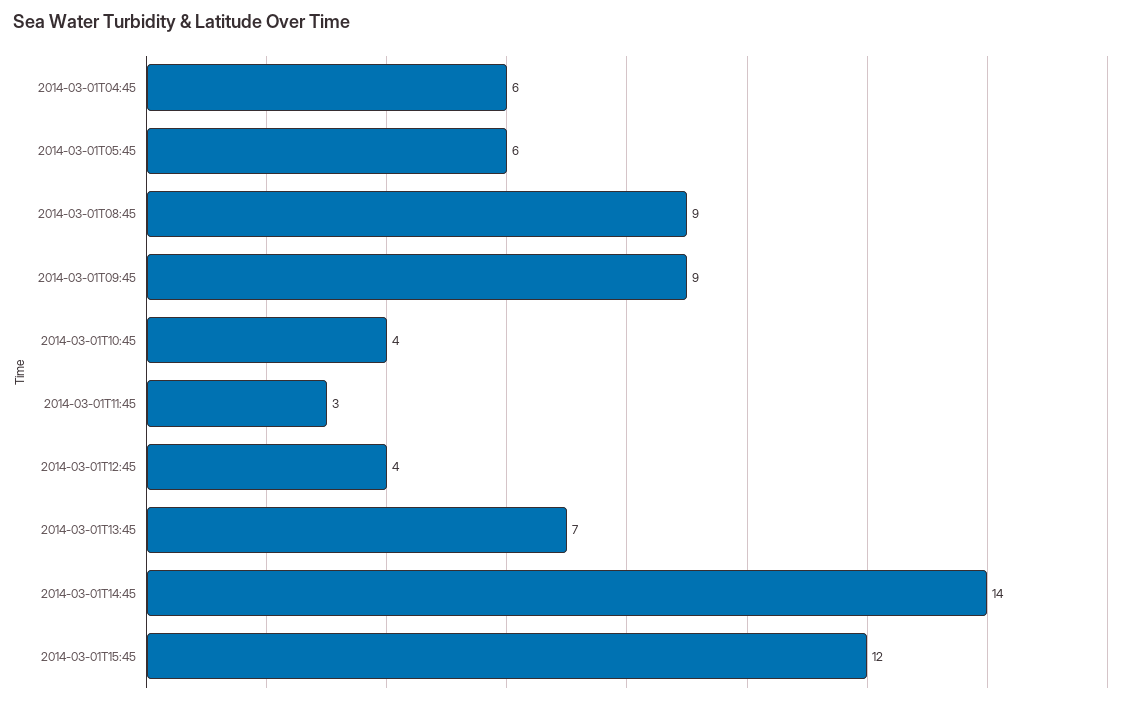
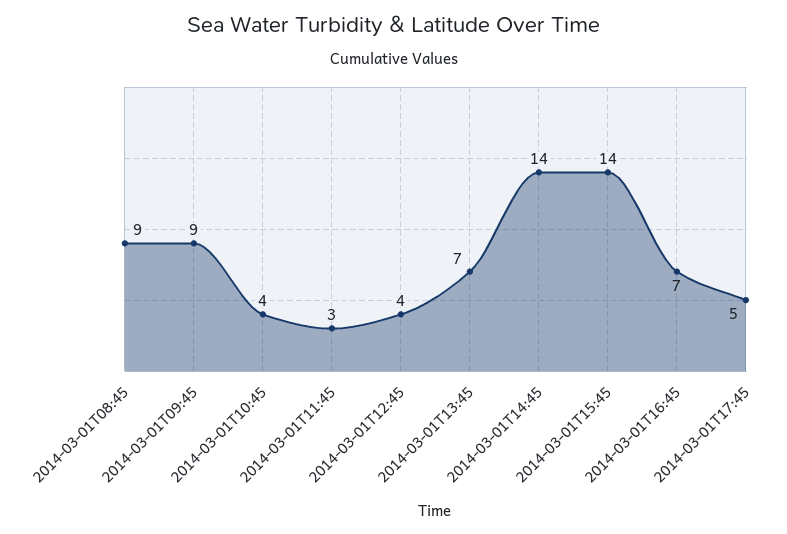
2014-03-01T04:45: 6 -> none
2014-03-01T05:45: 6 -> none
2014-03-01T15:45: 12 -> 14
2014-03-01T16:45: none -> 7
2014-03-01T17:45: none -> 5

